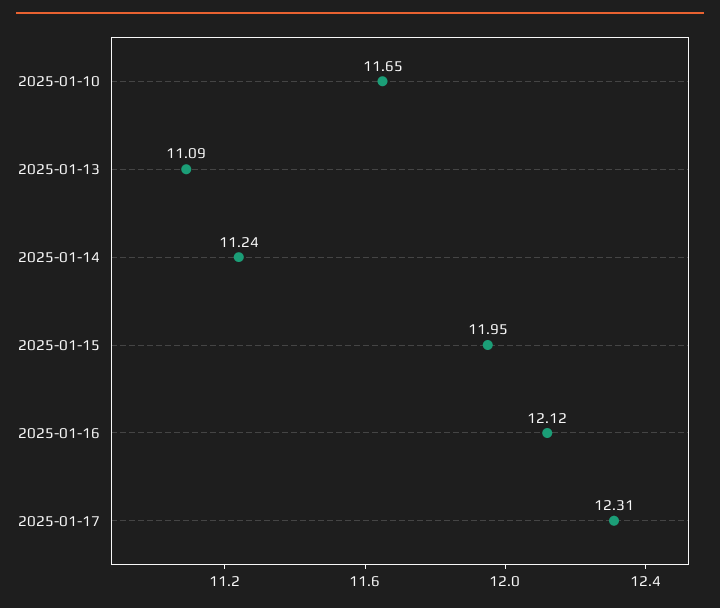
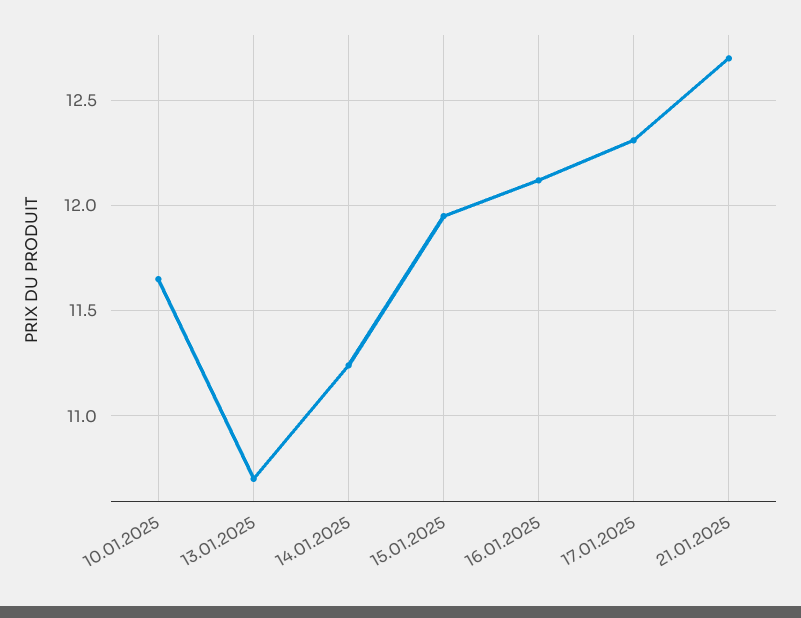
2025-01-13: 11.09 -> 10.7
21.01.2025: none -> 12.7

